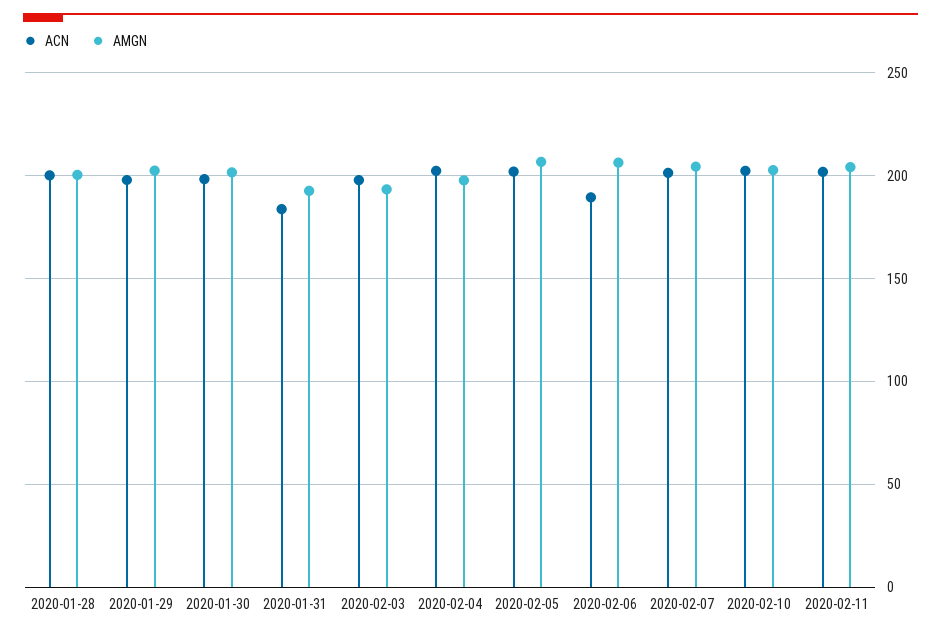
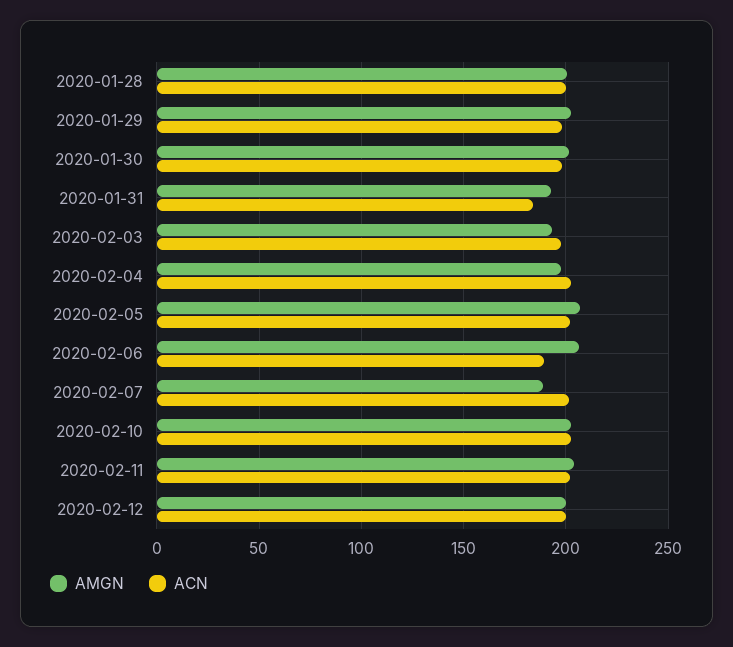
AMGN, 2020-02-07: 205 -> 190
AMGN, 2020-02-12: none -> 200
ACN, 2020-02-12: none -> 200

